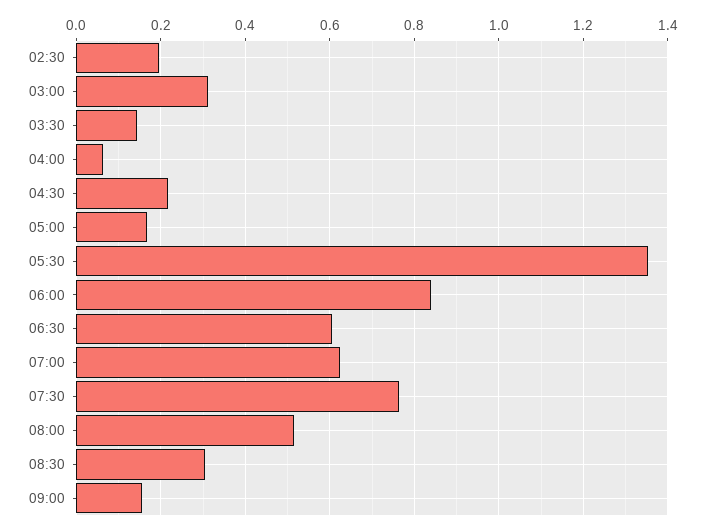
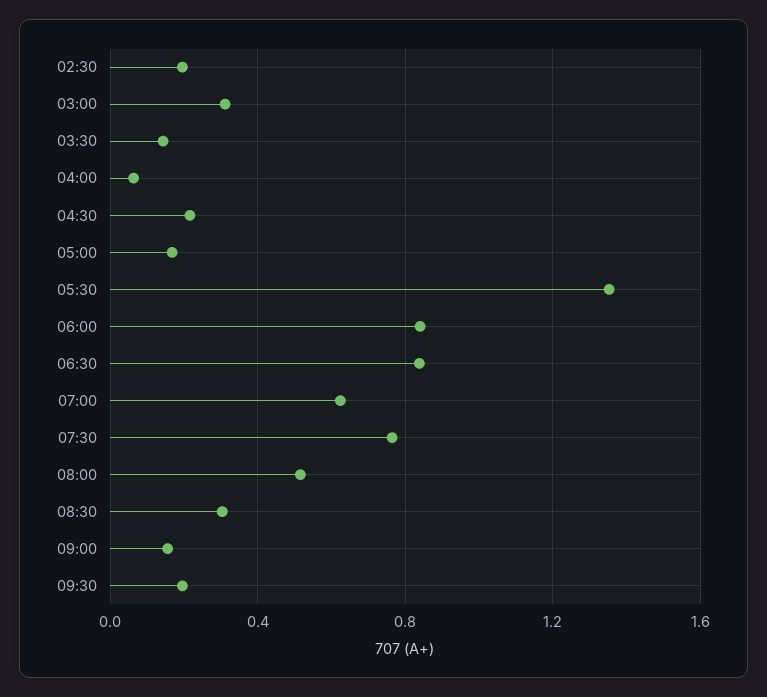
06:30: 0.6 -> 0.85
09:30: none -> 0.2

